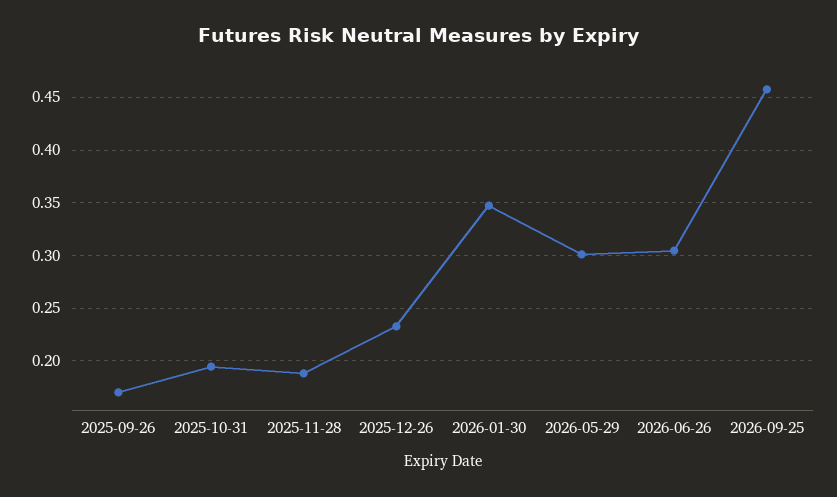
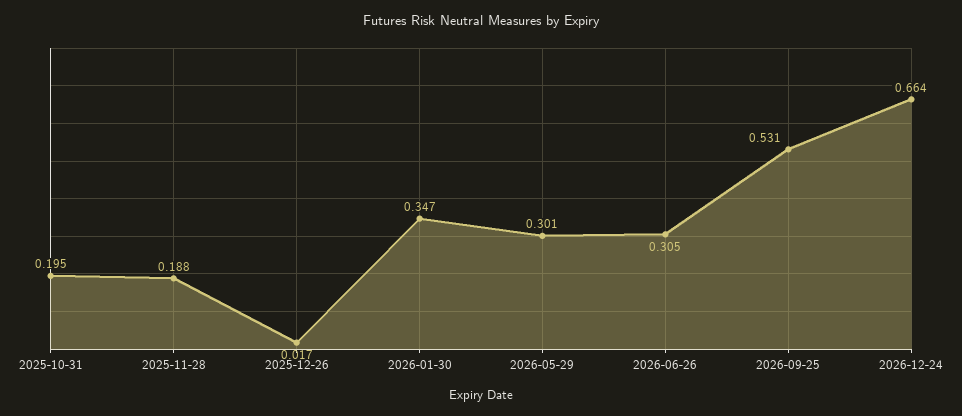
2025-09-26: 0.17 -> none
2025-12-26: 0.23 -> 0.017
2026-09-25: 0.46 -> 0.531
2026-12-24: none -> 0.664

